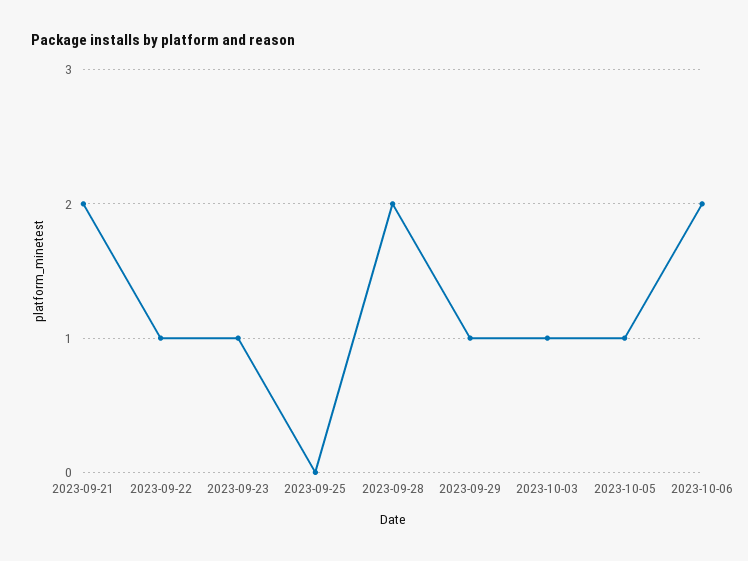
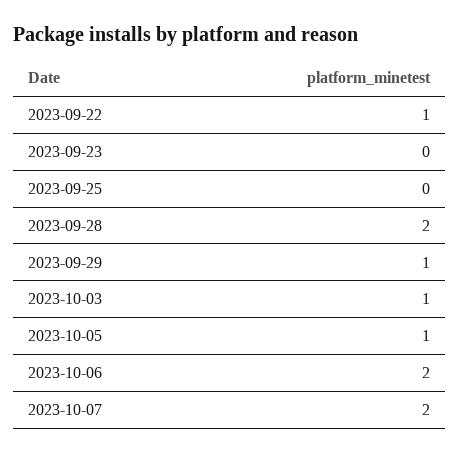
2023-09-21: 2 -> none
2023-09-23: 1 -> 0
2023-10-07: none -> 2

